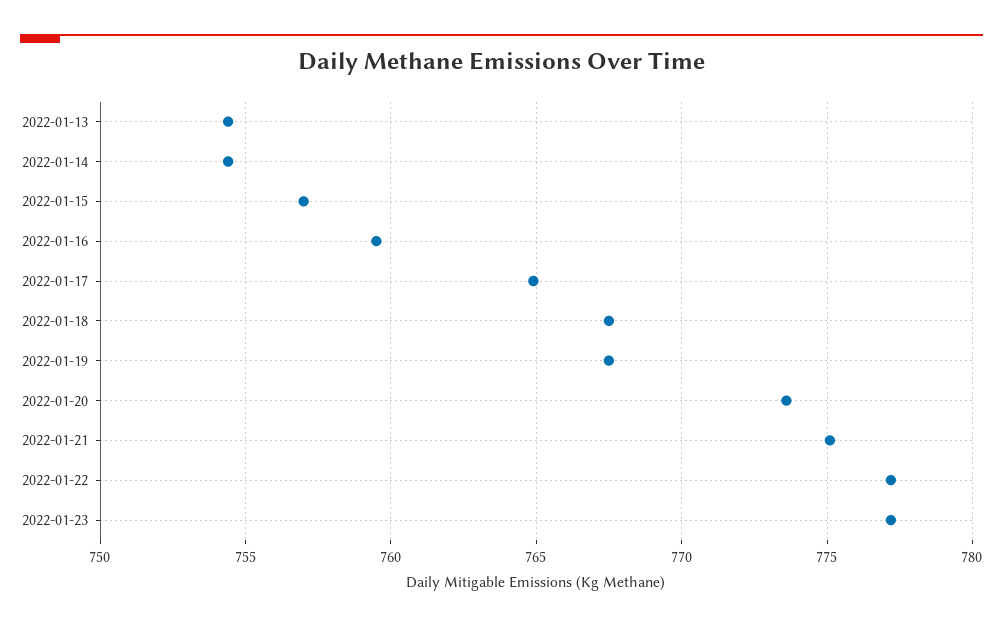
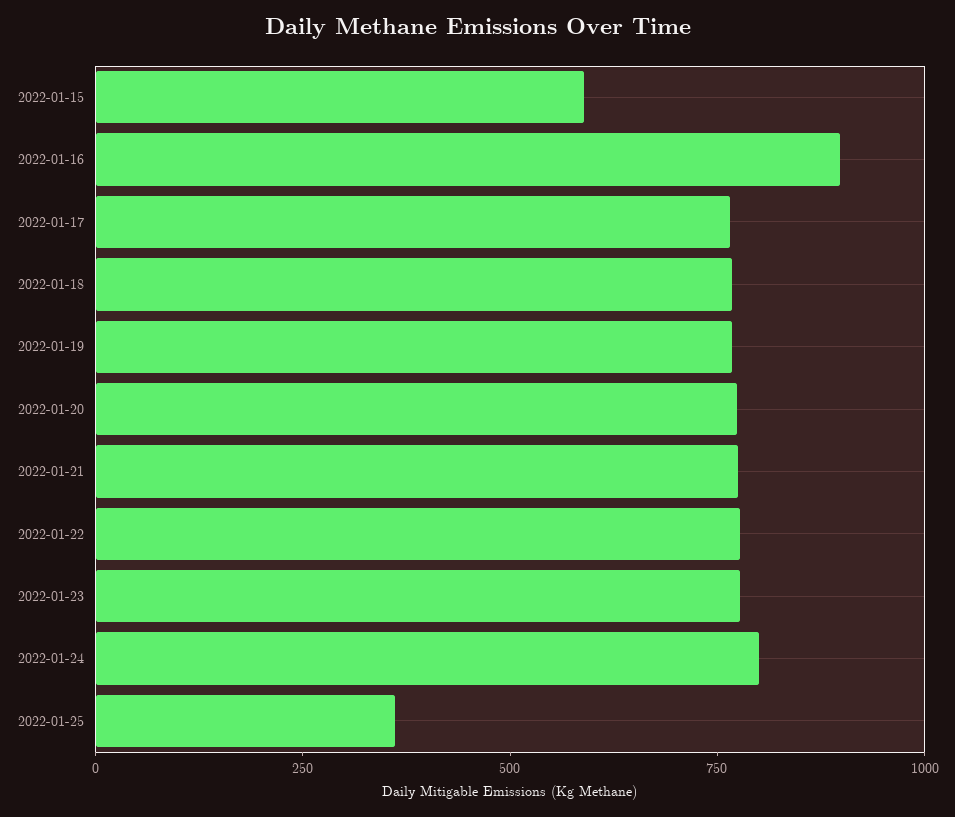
2022-01-13: 754.5 -> none
2022-01-14: 754.5 -> none
2022-01-15: 757 -> 600
2022-01-16: 759.5 -> 900
2022-01-24: none -> 800
2022-01-25: none -> 350

